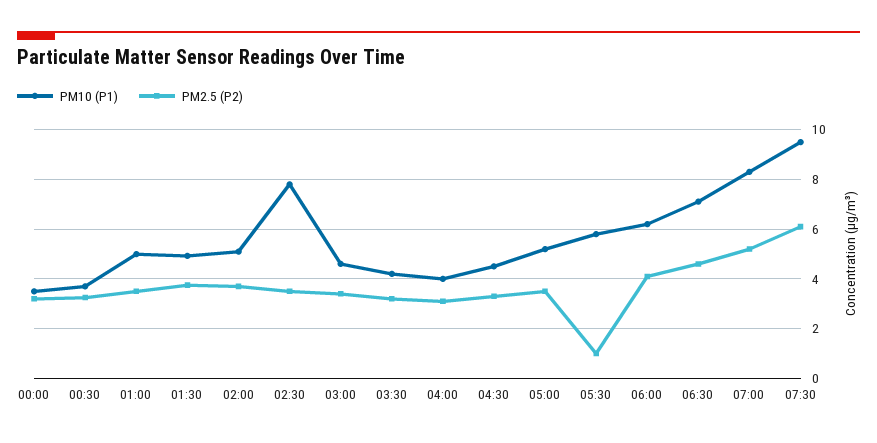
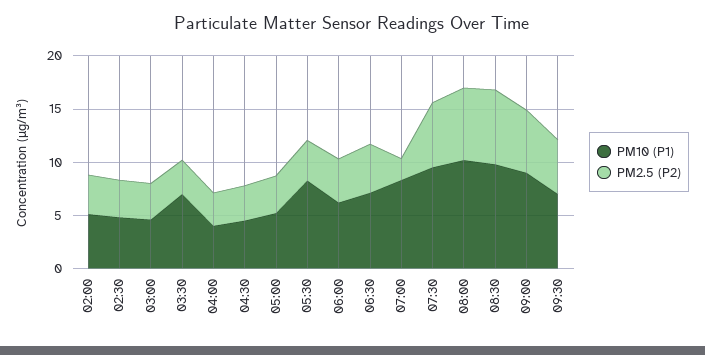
PM10 (P1), 00:00: 3.5 -> none
PM2.5 (P2), 00:00: 3.25 -> none
PM10 (P1), 00:30: 3.75 -> none
PM2.5 (P2), 00:30: 3.25 -> none
PM10 (P1), 01:00: 5 -> none
PM2.5 (P2), 01:00: 3.5 -> none
PM10 (P1), 01:30: 5 -> none
PM2.5 (P2), 01:30: 3.75 -> none
PM10 (P1), 02:30: 7.75 -> 5
PM10 (P1), 03:30: 4.25 -> 7
PM10 (P1), 05:30: 5.75 -> 8
PM2.5 (P2), 05:30: 1 -> 4
PM2.5 (P2), 07:00: 5.25 -> 2
PM10 (P1), 08:00: none -> 10
PM2.5 (P2), 08:00: none -> 7
PM10 (P1), 08:30: none -> 10
PM2.5 (P2), 08:30: none -> 7
PM10 (P1), 09:00: none -> 9
PM2.5 (P2), 09:00: none -> 6
PM10 (P1), 09:30: none -> 7
PM2.5 (P2), 09:30: none -> 5

